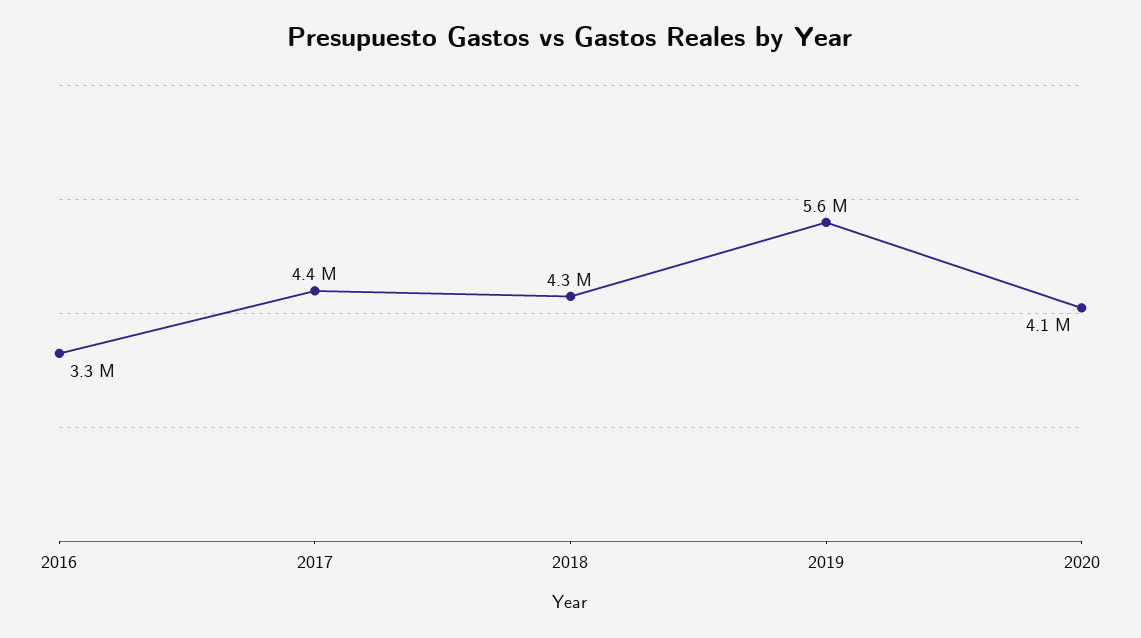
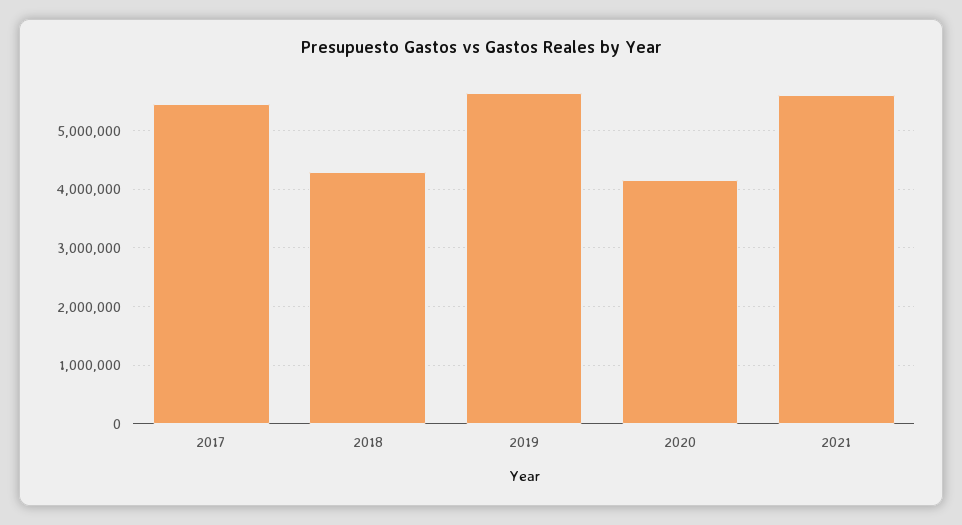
2016: 3300000 -> none
2017: 4400000 -> 5400000
2021: none -> 5600000

